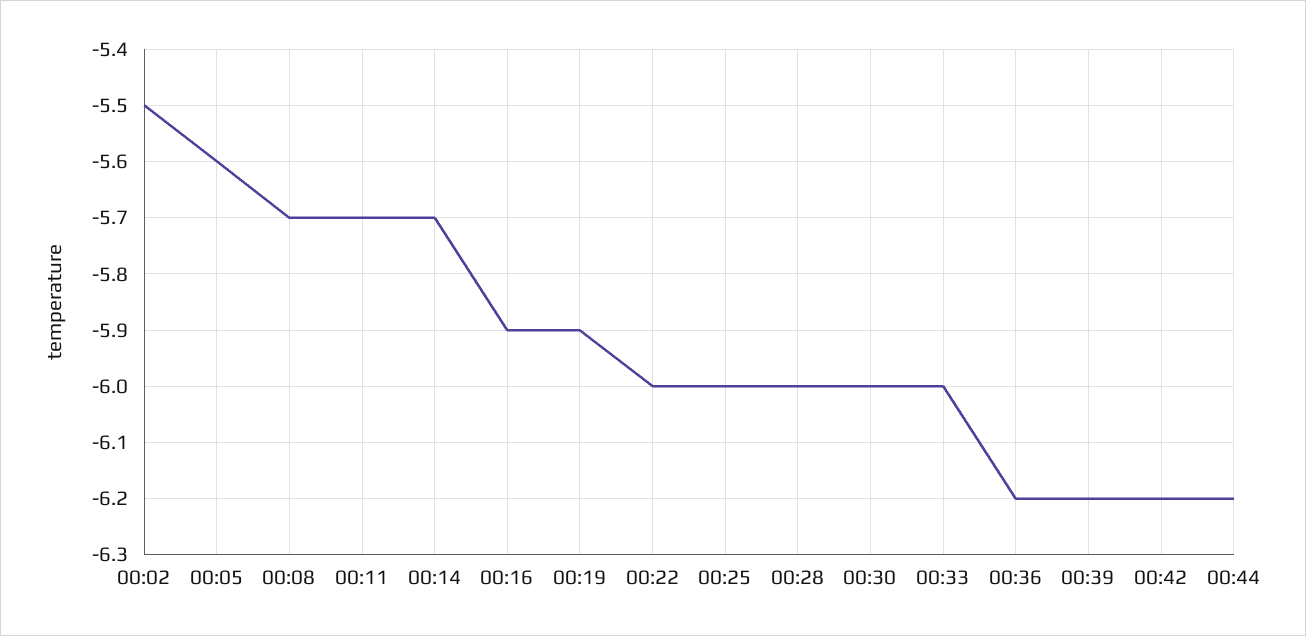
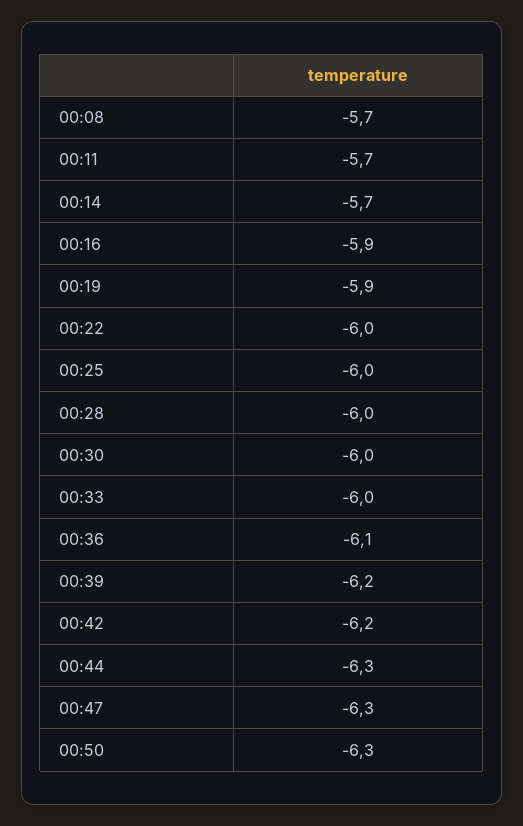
00:02: -5.5 -> none
00:05: -5.6 -> none
00:36: -6.2 -> -6.1
00:44: -6.2 -> -6.3
00:47: none -> -6.3
00:50: none -> -6.3

